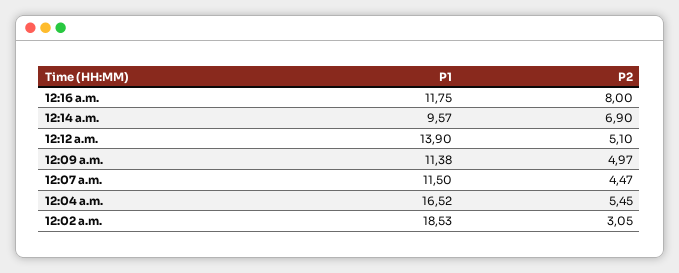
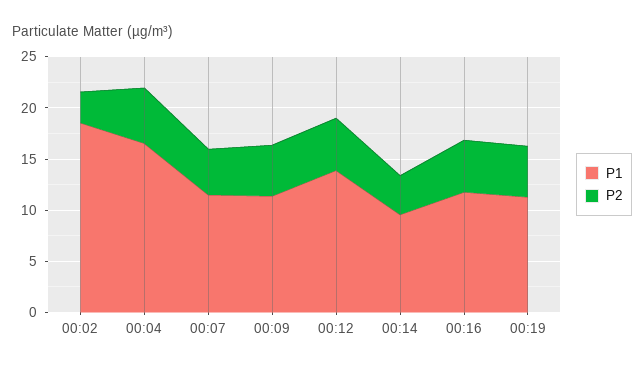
P2, 12:16 a.m.: 8 -> 5
P2, 12:14 a.m.: 6.9 -> 4
P1, 00:19: none -> 11
P2, 00:19: none -> 5

